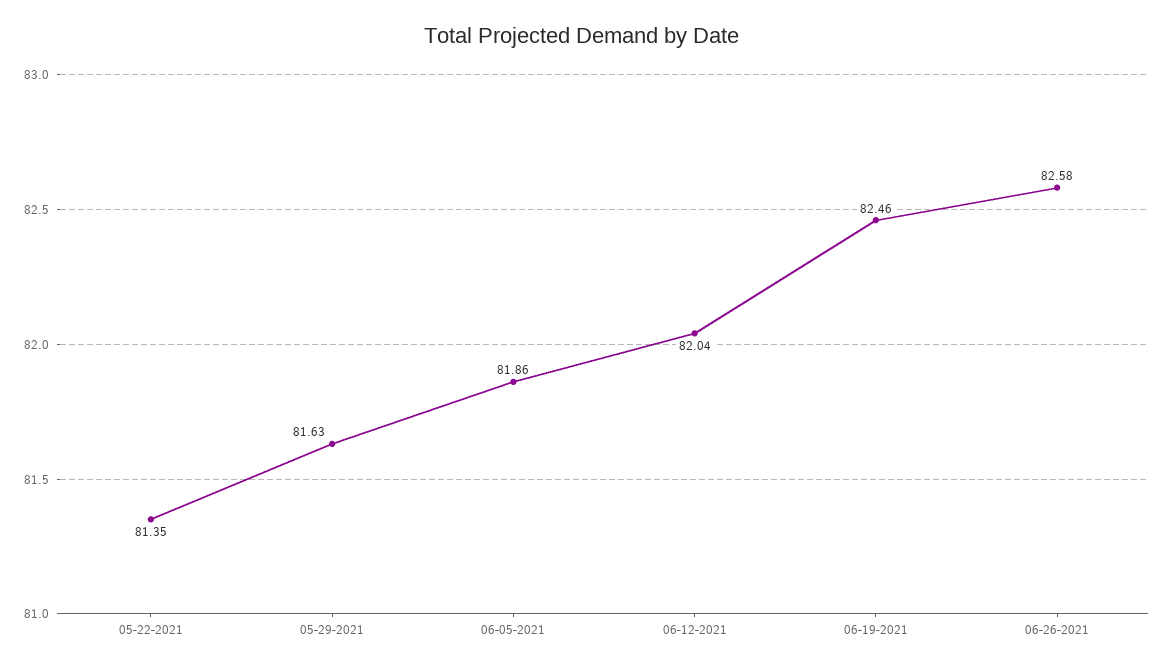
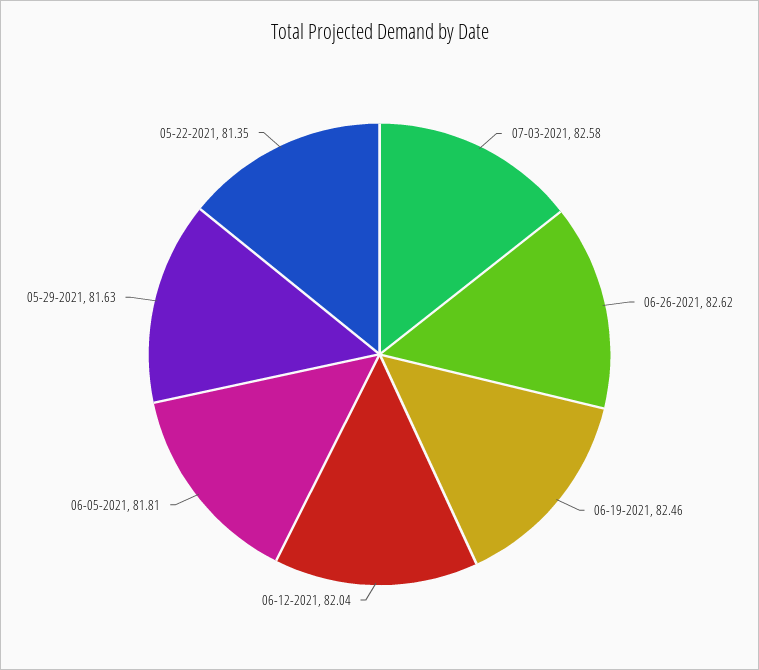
06-05-2021: 81.86 -> 81.81
06-26-2021: 82.58 -> 82.62
07-03-2021: none -> 82.58

